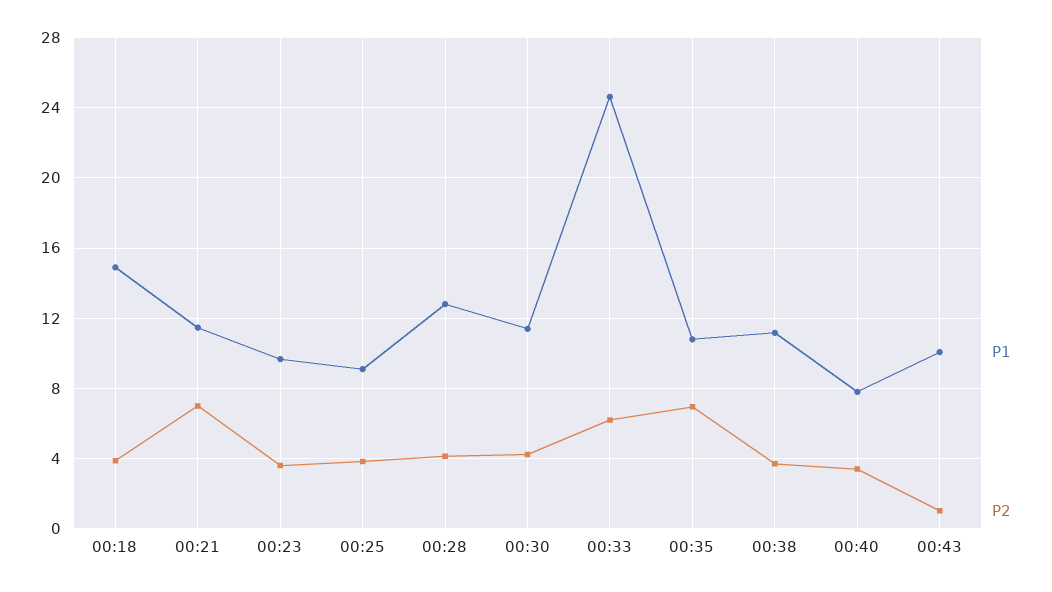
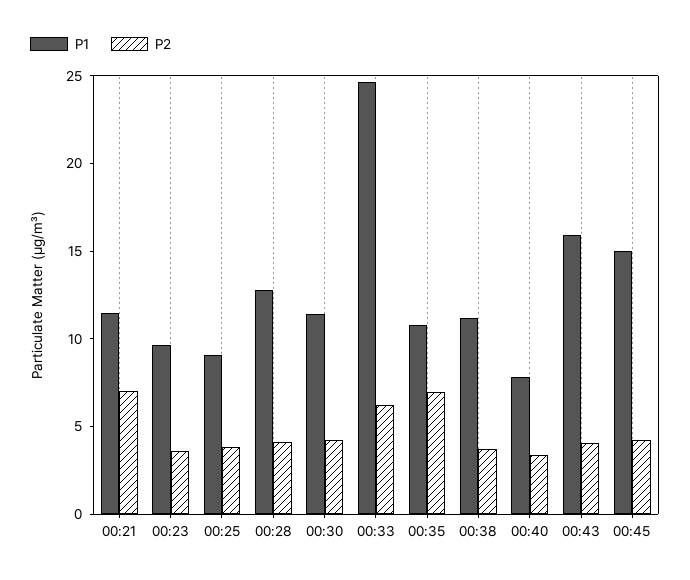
P1, 00:18: 15 -> none
P2, 00:18: 4 -> none
P1, 00:43: 10 -> 16
P2, 00:43: 1 -> 4
P1, 00:45: none -> 15
P2, 00:45: none -> 4

